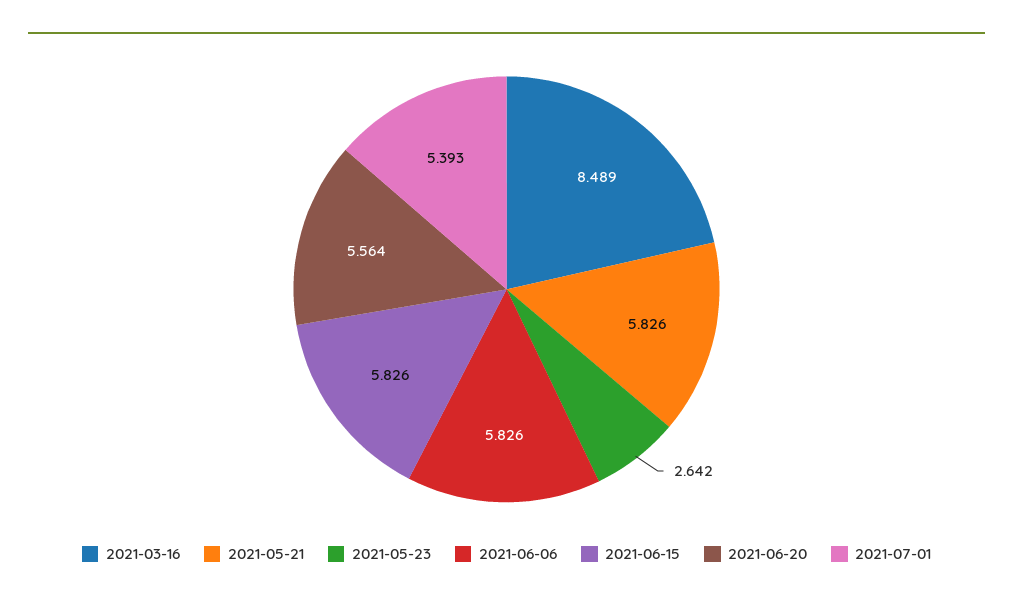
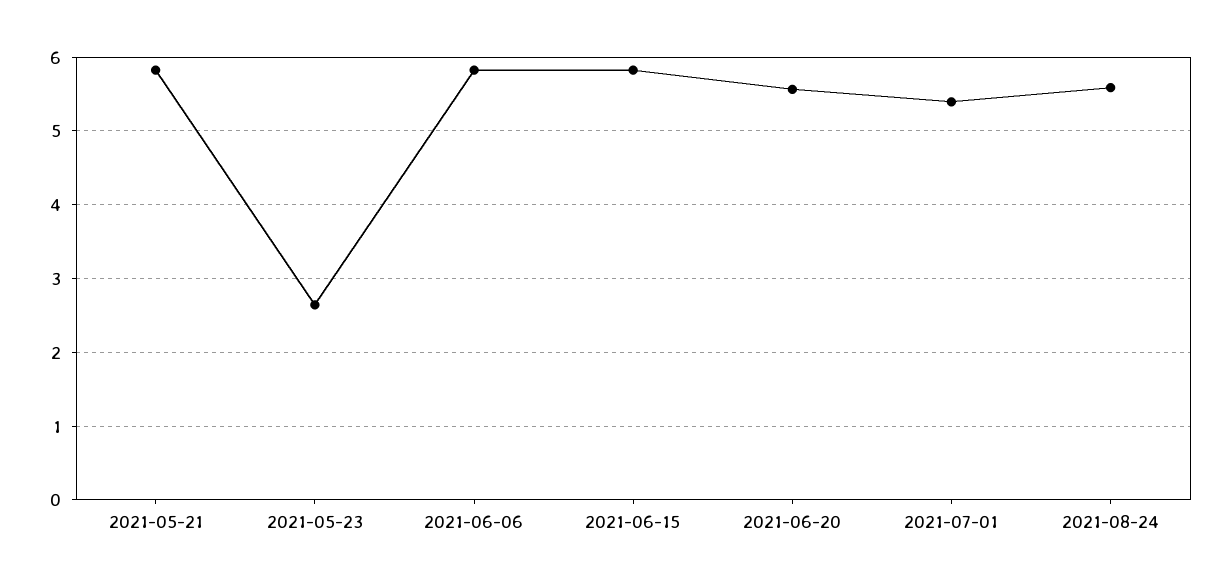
2021-03-16: 8.489 -> none
2021-08-24: none -> 5.6

